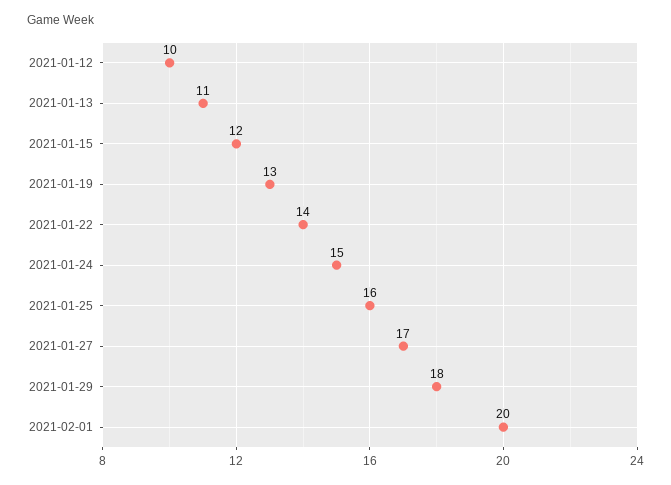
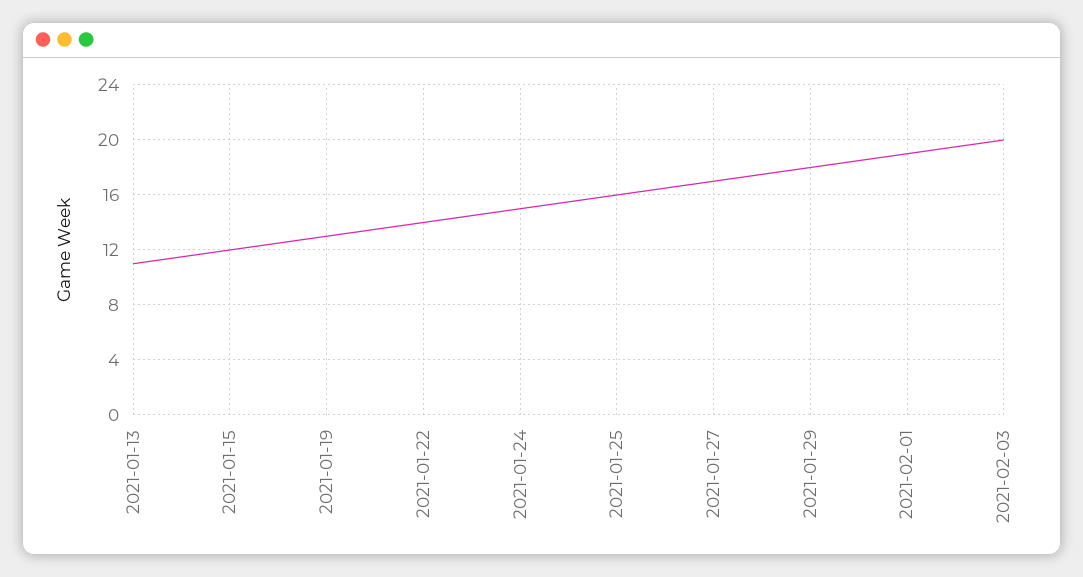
2021-01-12: 10 -> none
2021-02-01: 20 -> 19
2021-02-03: none -> 20

